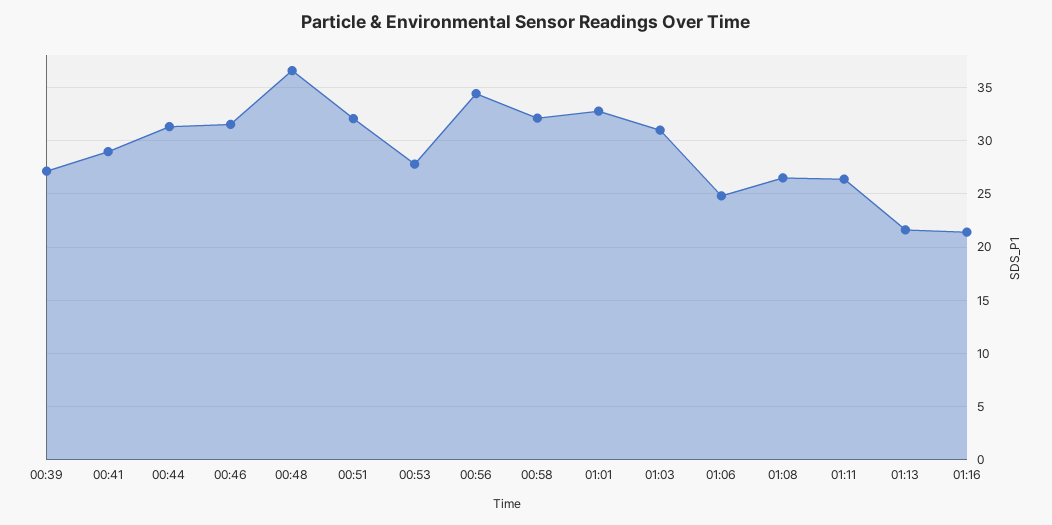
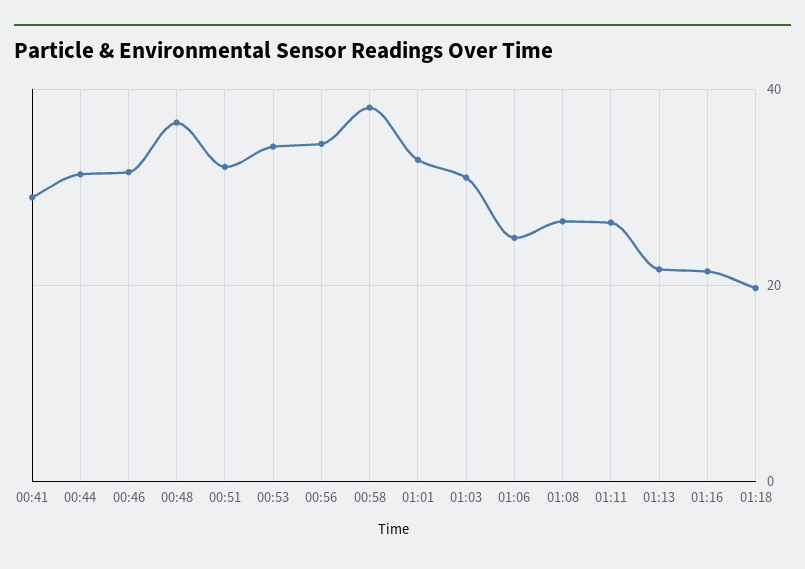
00:39: 27 -> none
00:53: 28 -> 34
00:58: 32 -> 38
01:18: none -> 20

